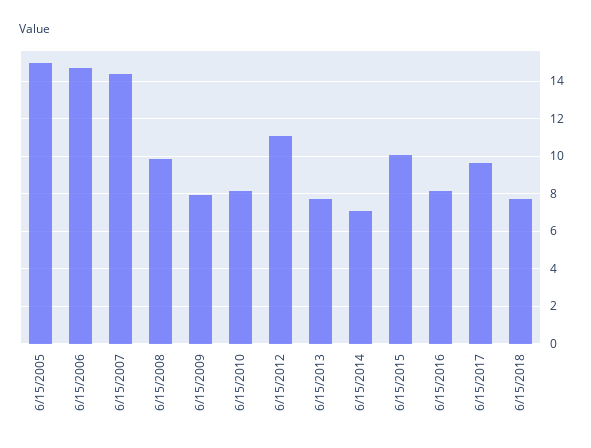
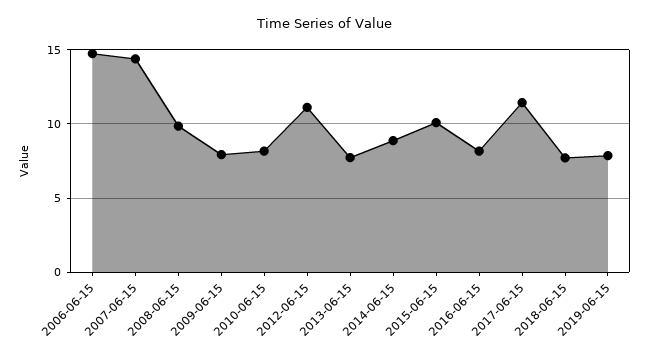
6/15/2005: 15 -> none
6/15/2014: 7 -> 9
6/15/2017: 9.5 -> 11.5
2019-06-15: none -> 8

